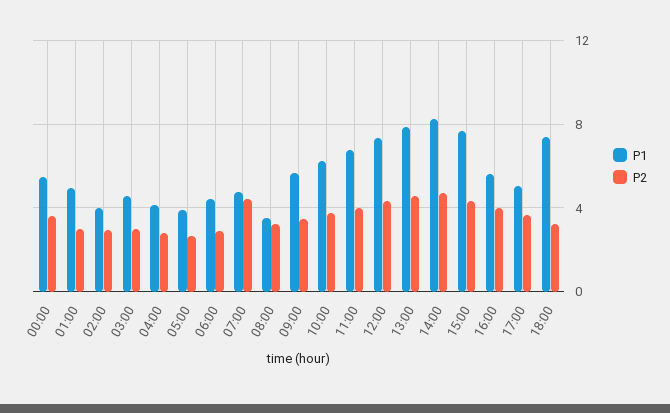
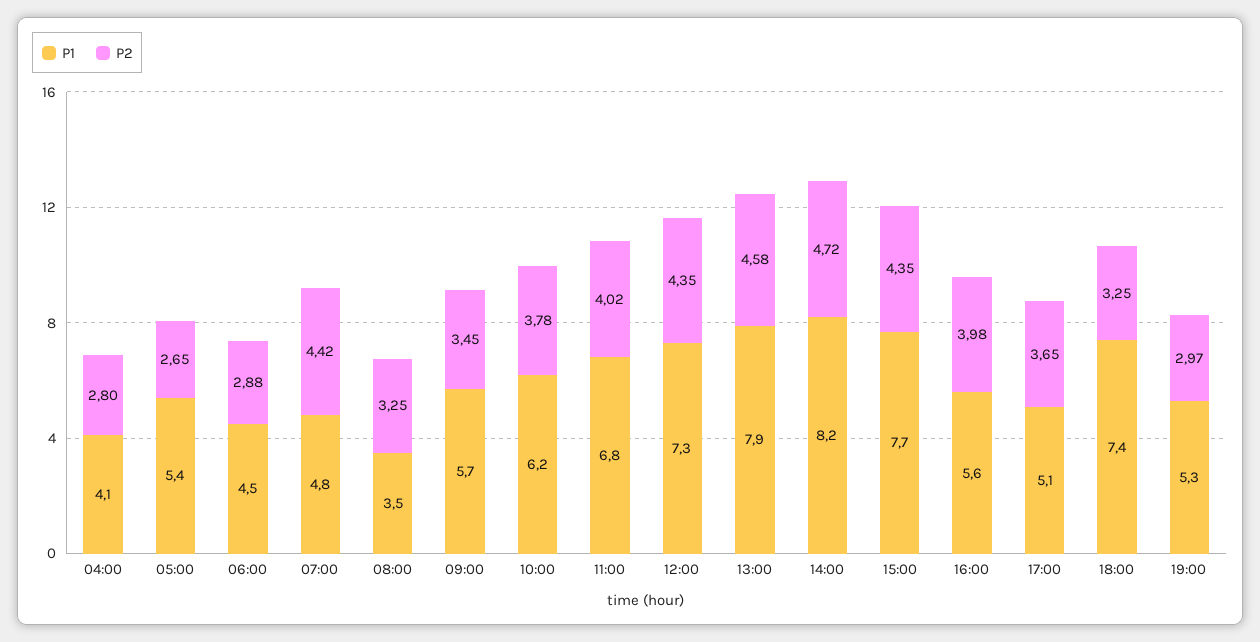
P1, 00:00: 5.5 -> none
P2, 00:00: 3.5 -> none
P1, 01:00: 5 -> none
P2, 01:00: 3 -> none
P1, 02:00: 4 -> none
P2, 02:00: 3 -> none
P1, 03:00: 4.5 -> none
P2, 03:00: 3 -> none
P1, 05:00: 4 -> 5.4
P1, 19:00: none -> 5.3
P2, 19:00: none -> 2.97

